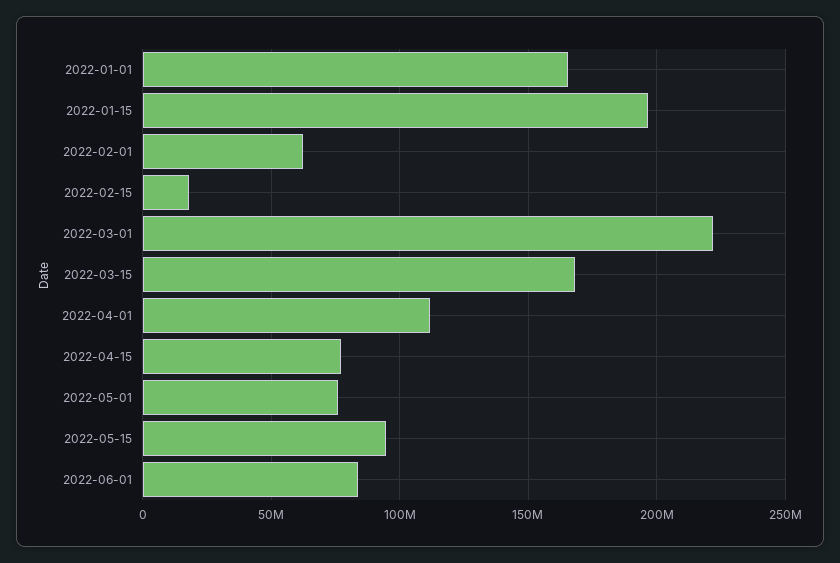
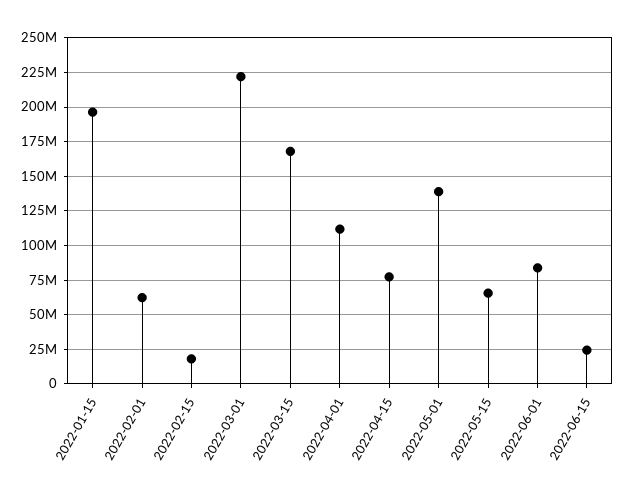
2022-01-01: 165000000 -> none
2022-05-01: 75000000 -> 140000000
2022-05-15: 95000000 -> 65000000
2022-06-15: none -> 25000000

